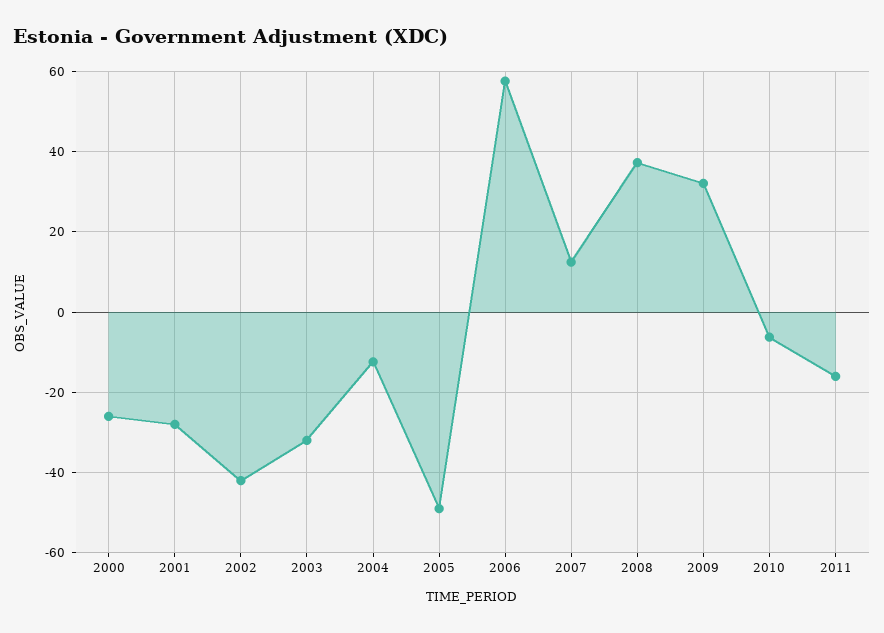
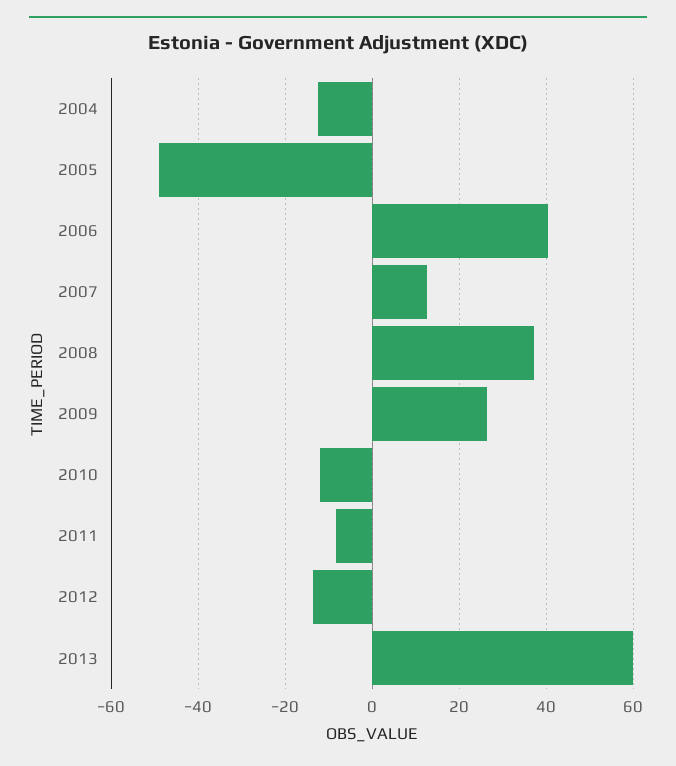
2000: -26 -> none
2001: -28 -> none
2002: -42 -> none
2003: -32 -> none
2006: 58 -> 40
2009: 32 -> 26
2010: -6 -> -12
2011: -16 -> -8
2012: none -> -14
2013: none -> 60

